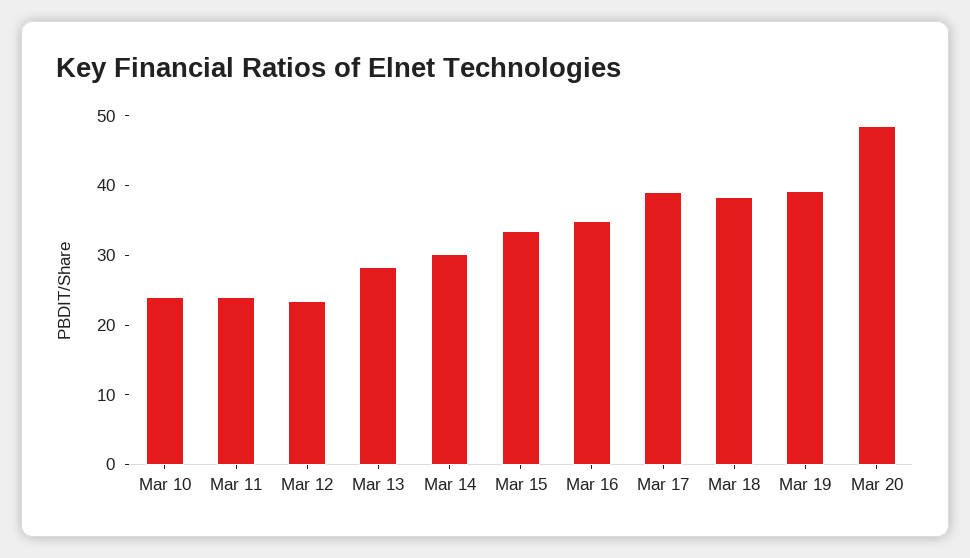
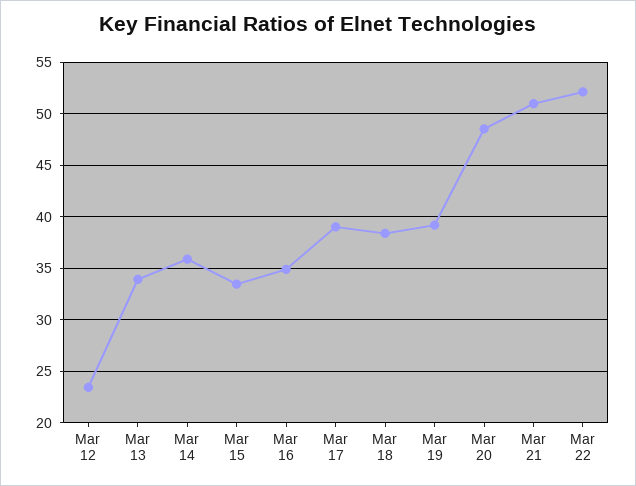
Mar 10: 24 -> none
Mar 11: 24 -> none
Mar 13: 28 -> 34
Mar 14: 30 -> 36
Mar 21: none -> 51
Mar 22: none -> 52

